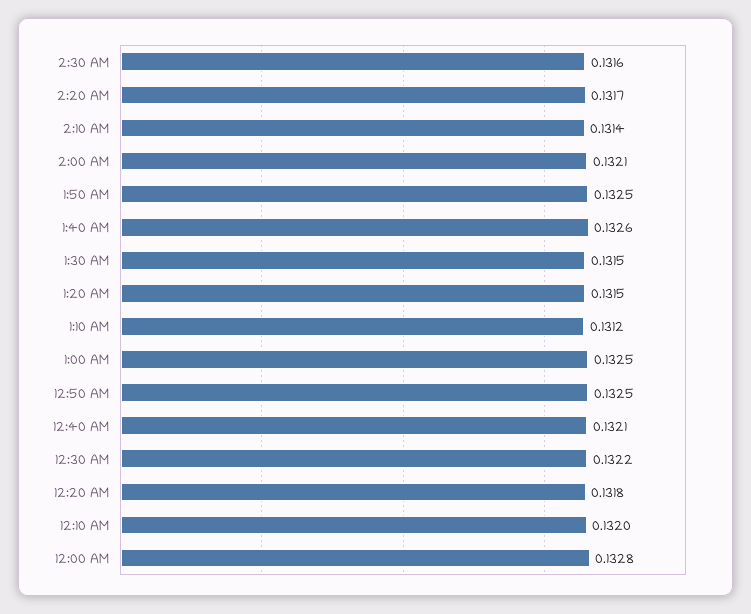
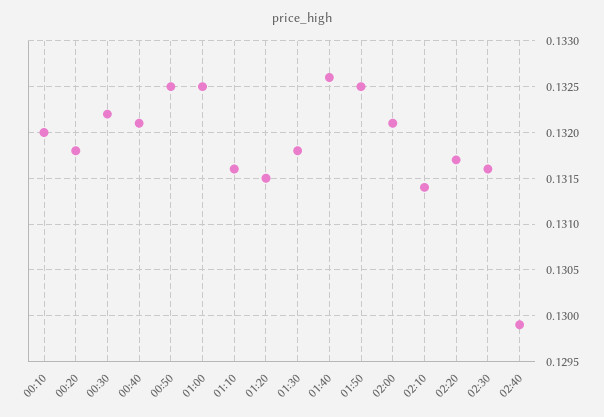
1:30 AM: 0.1315 -> 0.1318
1:10 AM: 0.1312 -> 0.1316
12:00 AM: 0.1328 -> none
02:40: none -> 0.1299

